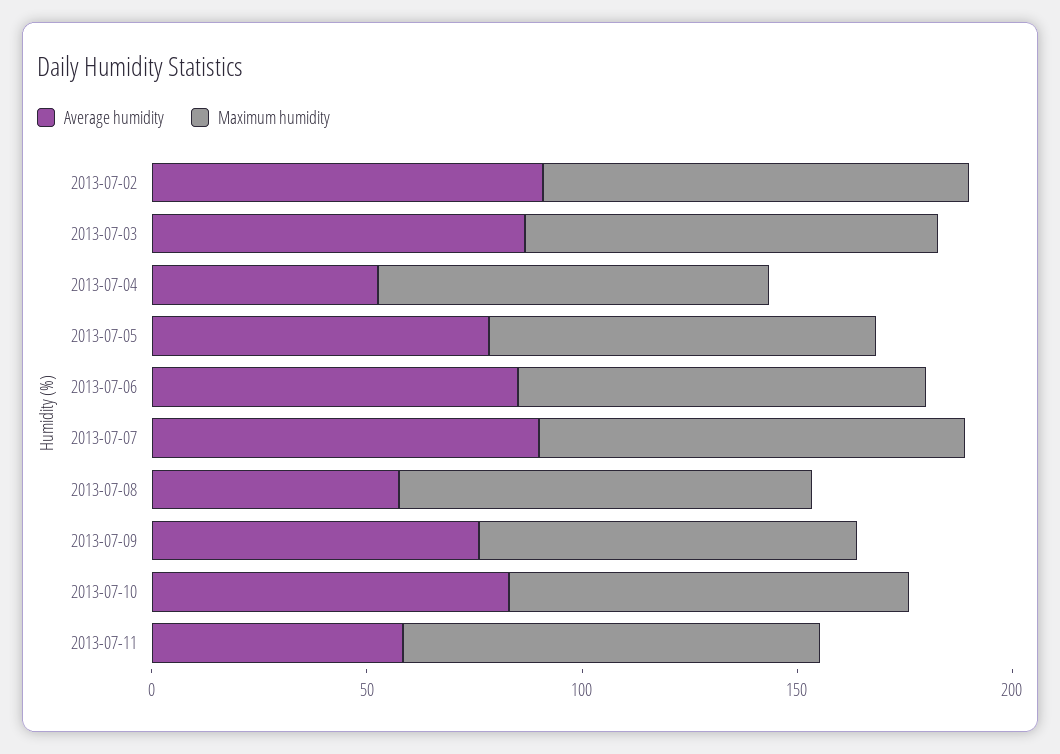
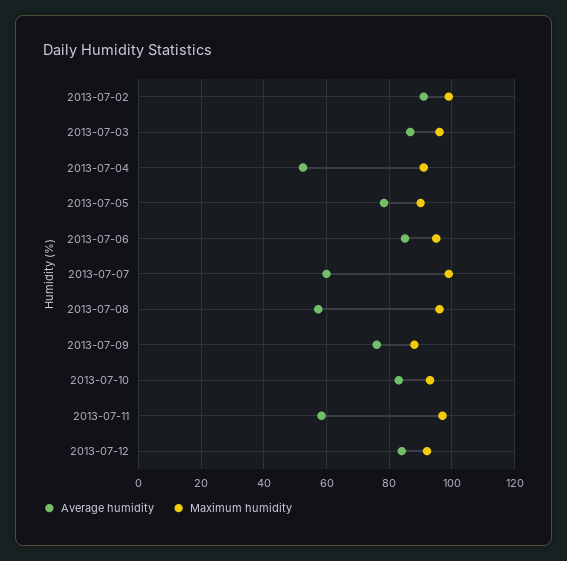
Average humidity, 2013-07-07: 90 -> 60
Average humidity, 2013-07-12: none -> 84
Maximum humidity, 2013-07-12: none -> 92

